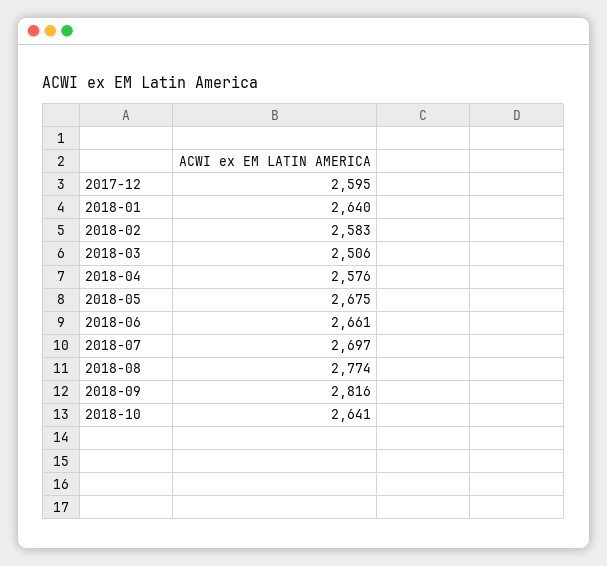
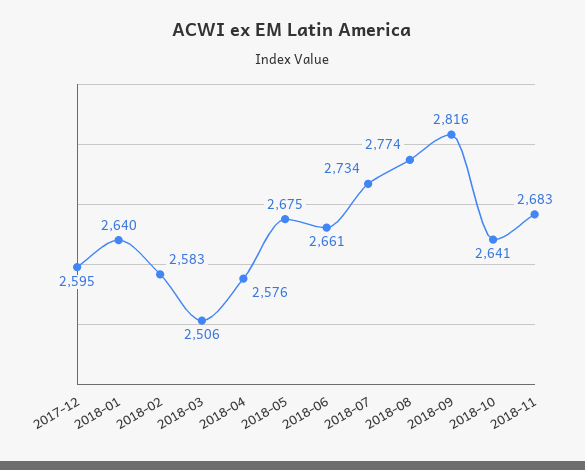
2018-07: 2697 -> 2734
2018-11: none -> 2683

